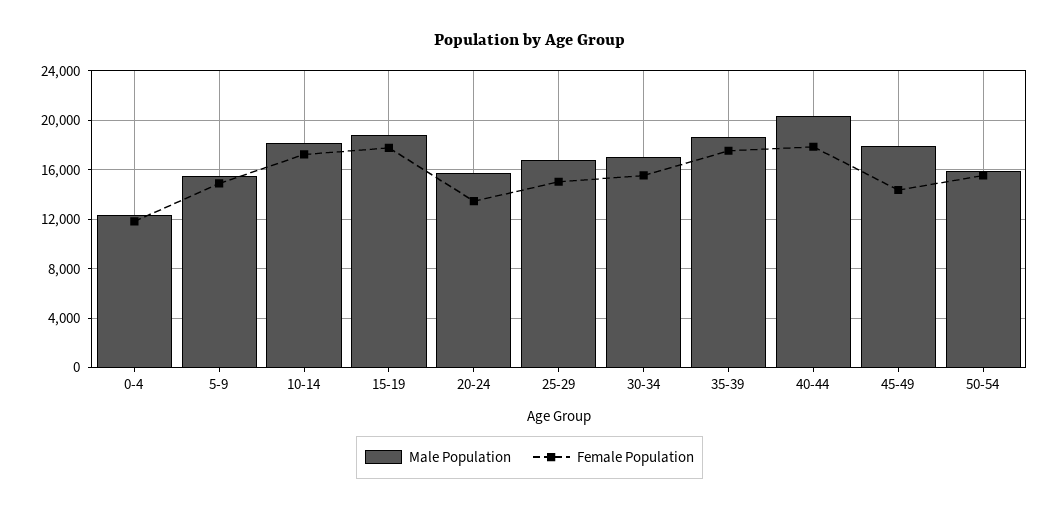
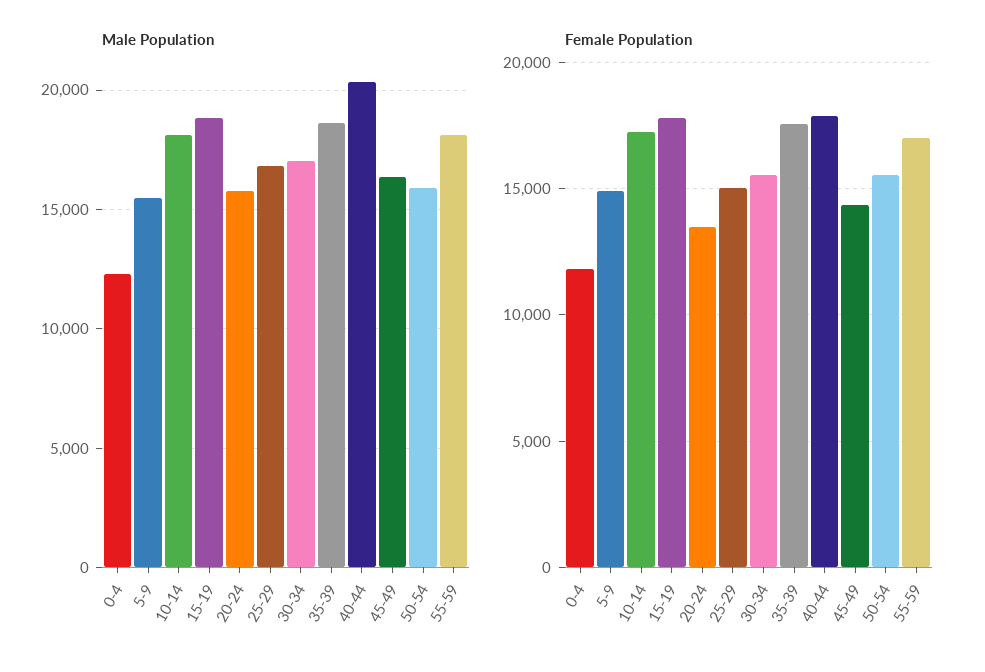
Male Population, 45-49: 18000 -> 16500
Male Population, 55-59: none -> 18000
Female Population, 55-59: none -> 17000

